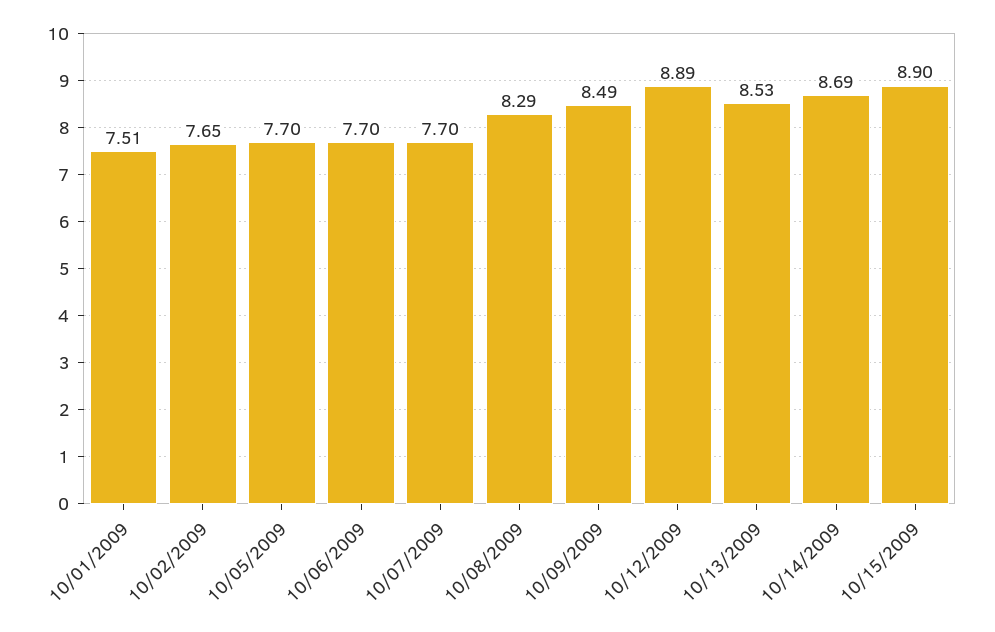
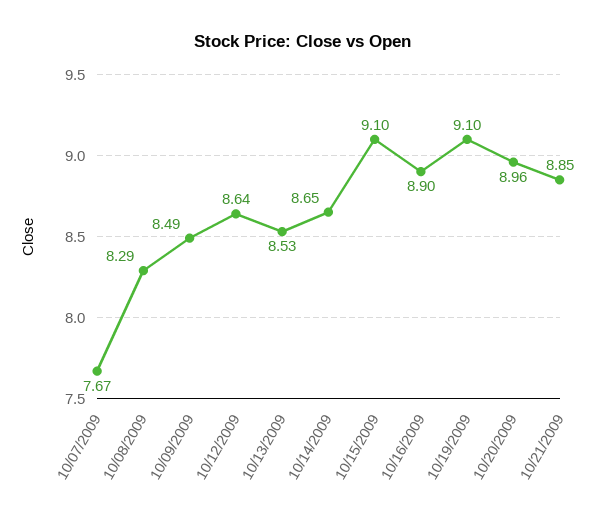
10/01/2009: 7.51 -> none
10/02/2009: 7.65 -> none
10/05/2009: 7.7 -> none
10/06/2009: 7.7 -> none
10/07/2009: 7.7 -> 7.67
10/12/2009: 8.89 -> 8.64
10/14/2009: 8.69 -> 8.65
10/15/2009: 8.9 -> 9.1
10/16/2009: none -> 8.9
10/19/2009: none -> 9.1
10/20/2009: none -> 8.96
10/21/2009: none -> 8.85

